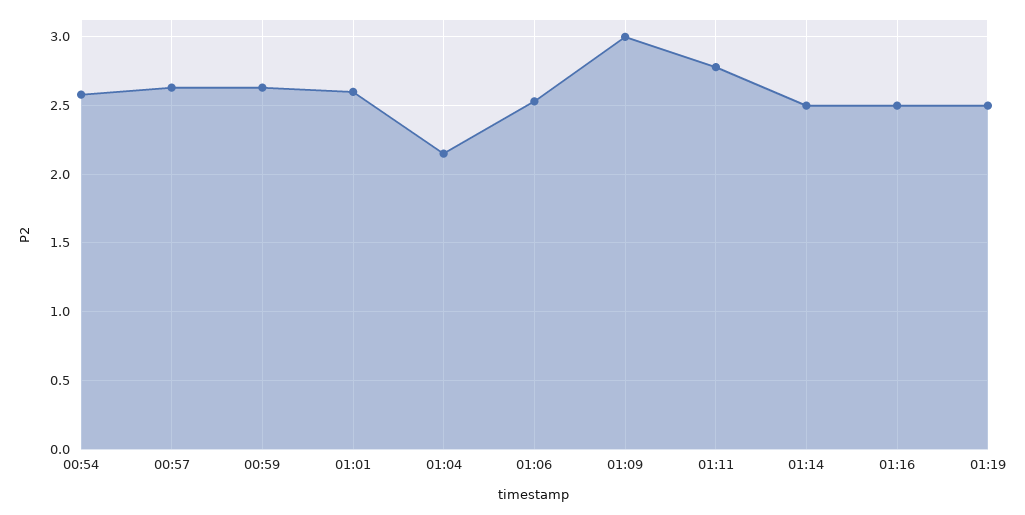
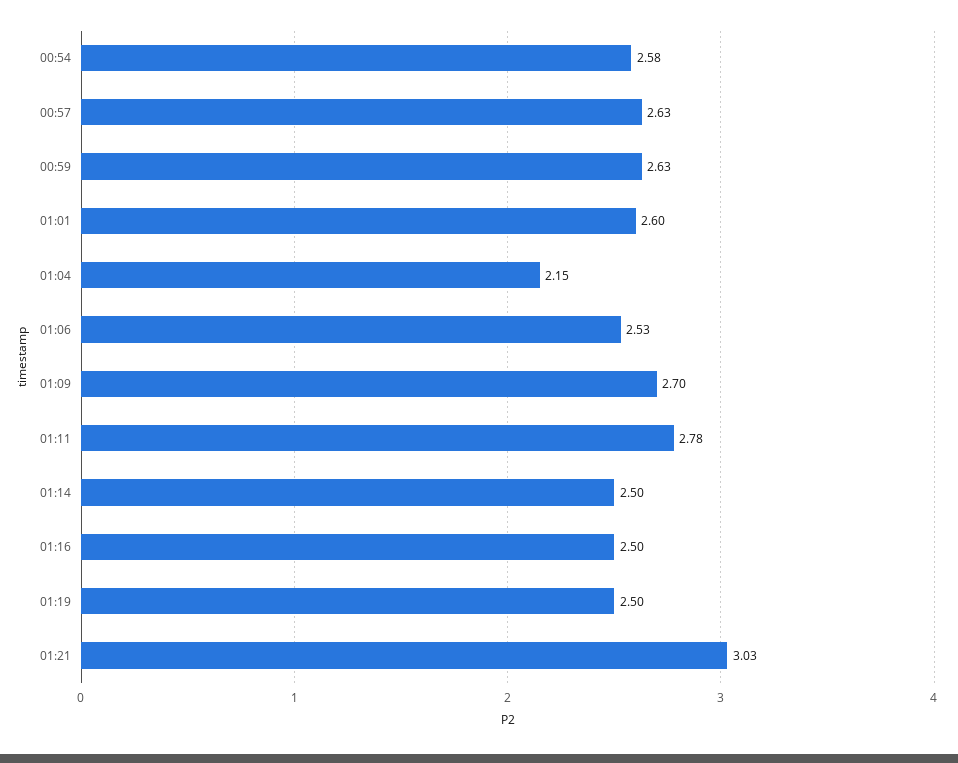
01:09: 3 -> 2.7
01:21: none -> 3.03

